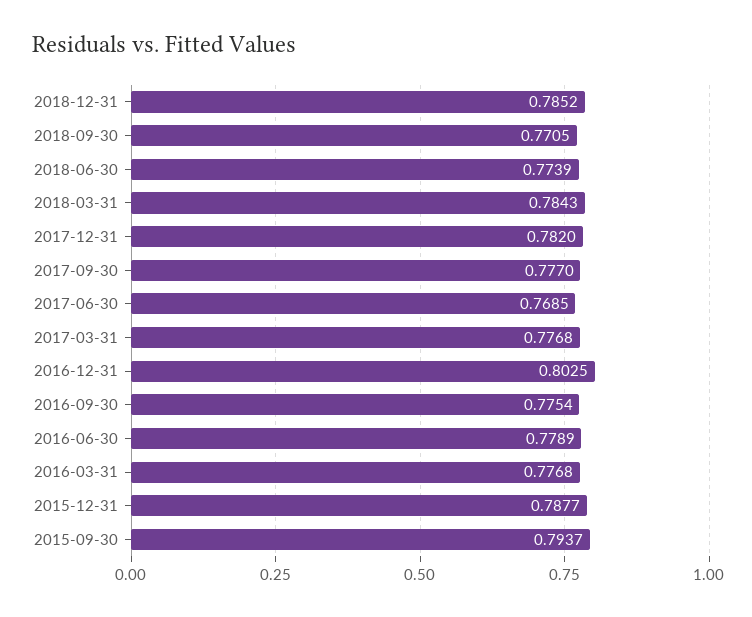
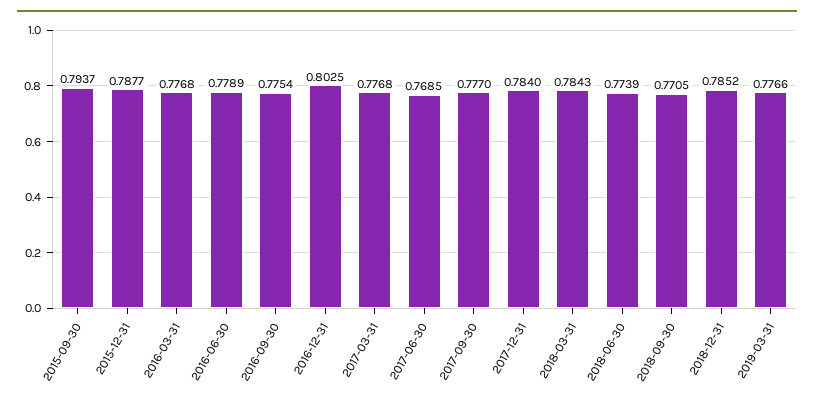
2017-12-31: 0.782 -> 0.784
2019-03-31: none -> 0.7766

